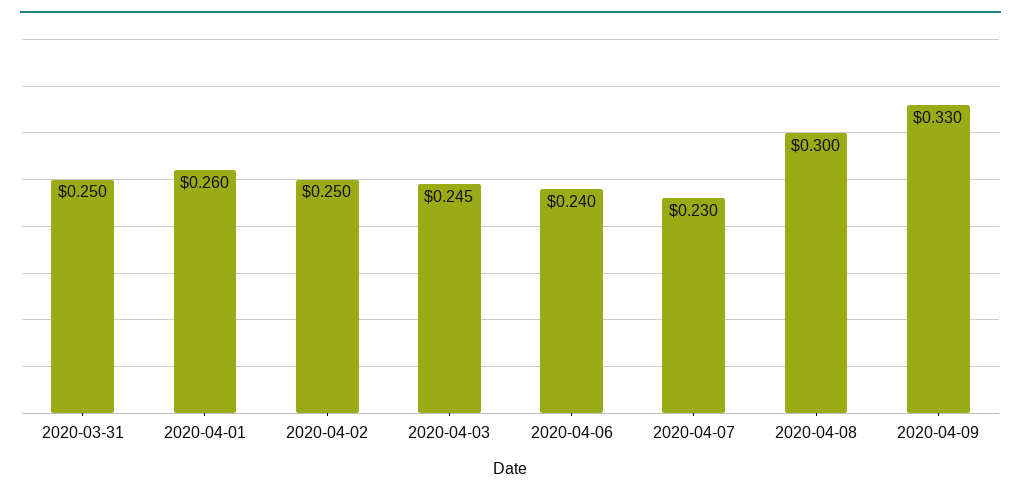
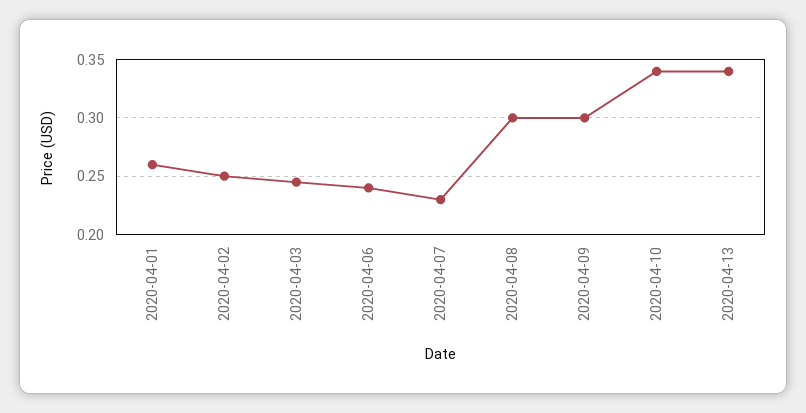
2020-03-31: 0.25 -> none
2020-04-09: 0.33 -> 0.3
2020-04-10: none -> 0.34
2020-04-13: none -> 0.34

